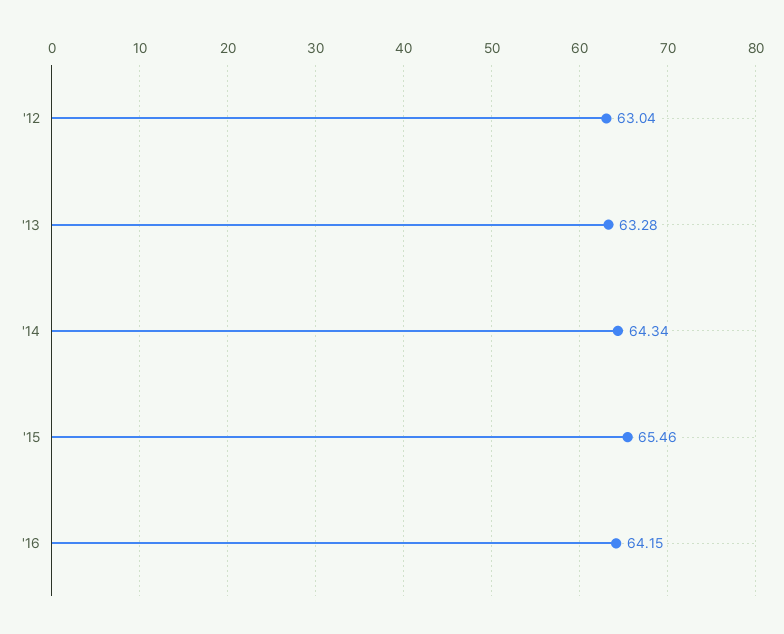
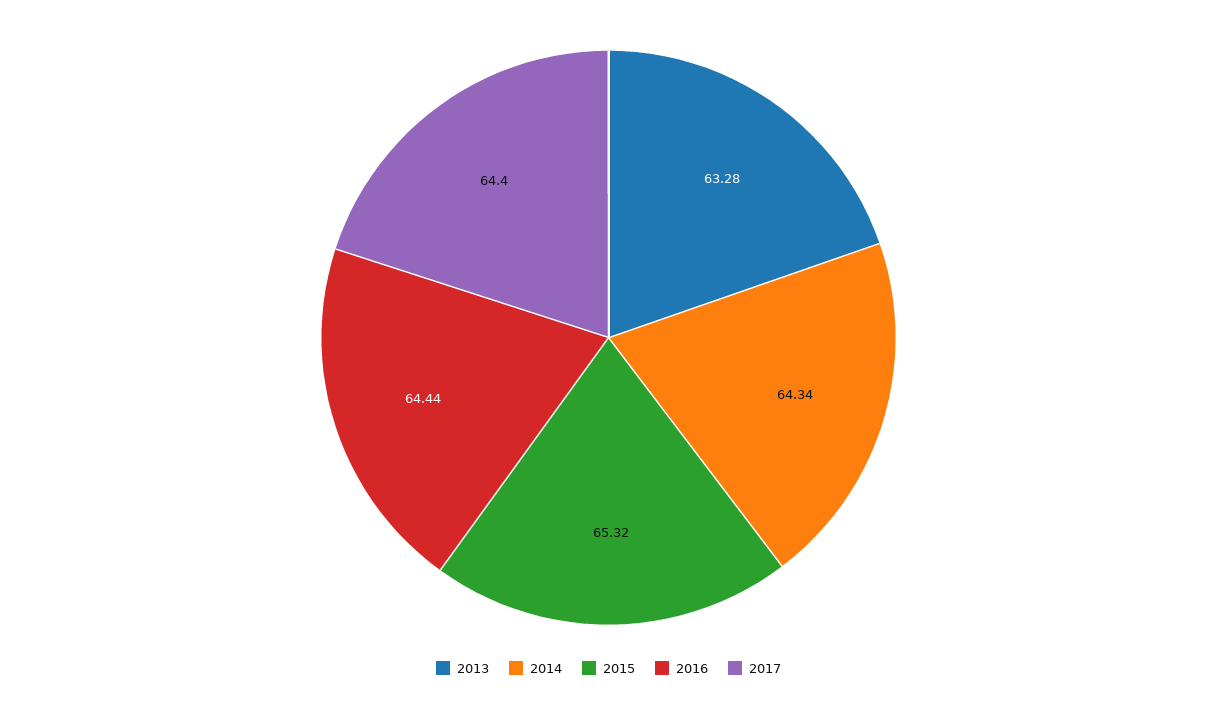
'12: 63.04 -> none
'15: 65.46 -> 65.32
'16: 64.15 -> 64.44
2017: none -> 64.4

